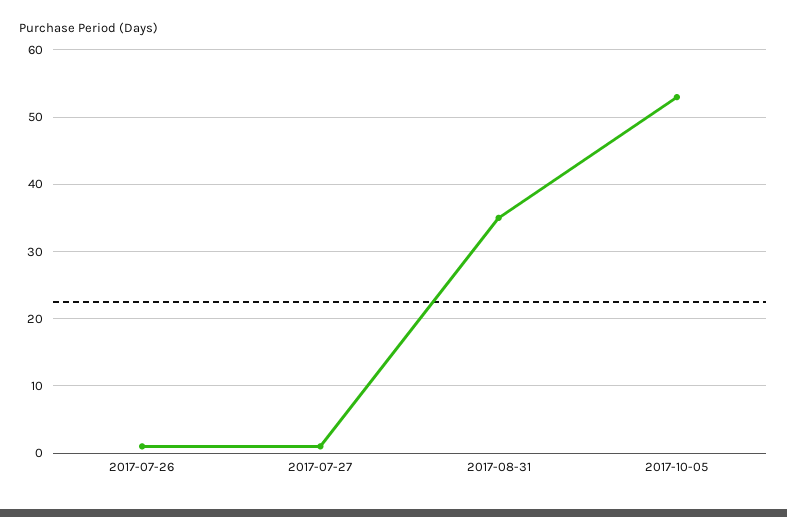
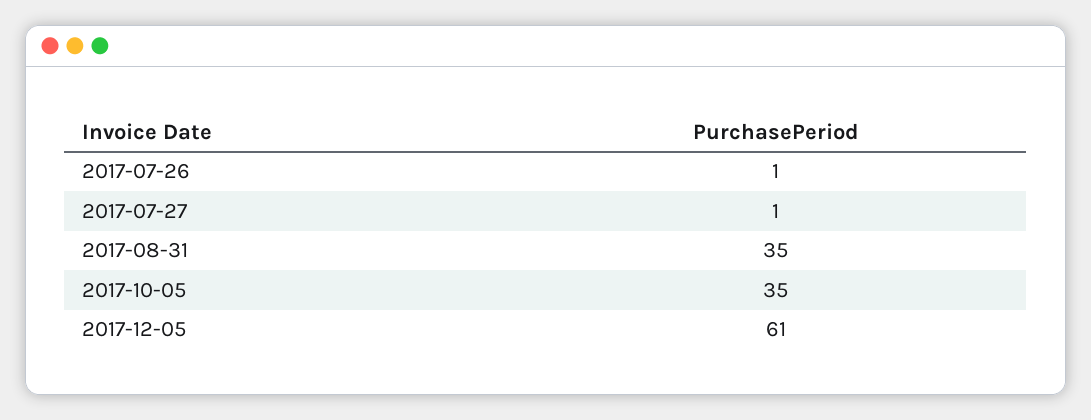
2017-10-05: 53 -> 35
2017-12-05: none -> 61

